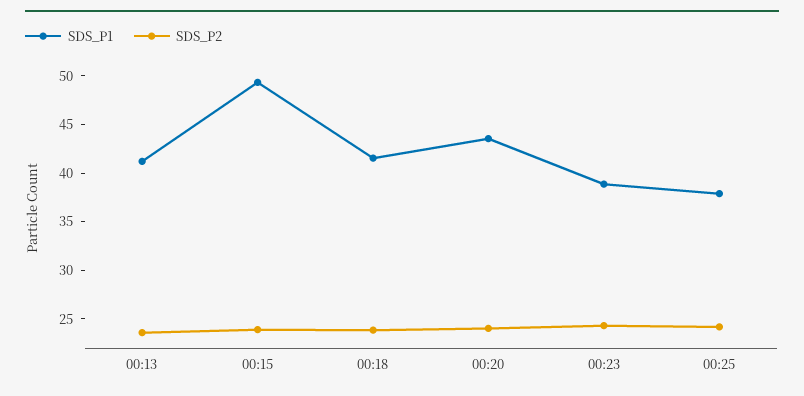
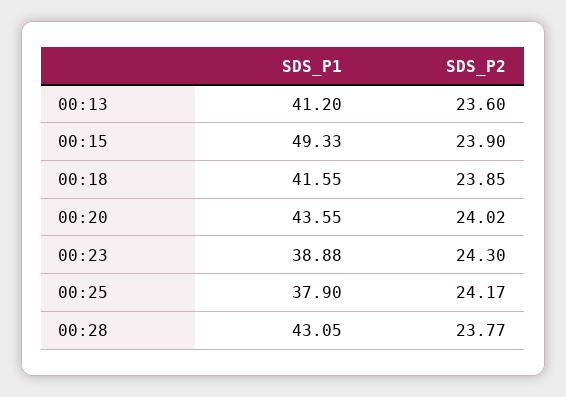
SDS_P1, 00:28: none -> 43.05
SDS_P2, 00:28: none -> 23.77

